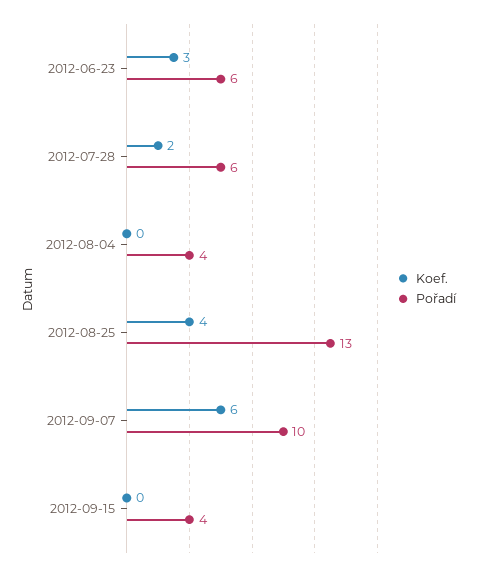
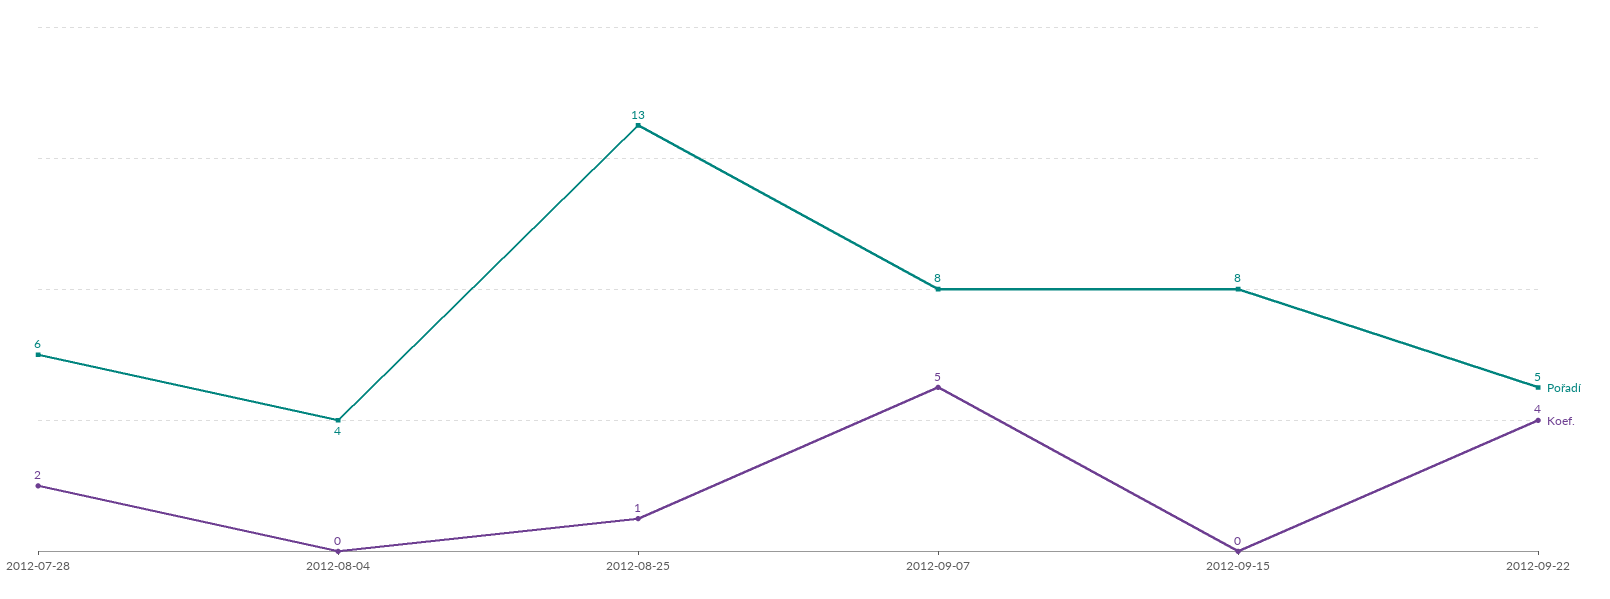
Koef., 2012-06-23: 3 -> none
Pořadí, 2012-06-23: 6 -> none
Koef., 2012-08-25: 4 -> 1
Koef., 2012-09-07: 6 -> 5
Pořadí, 2012-09-07: 10 -> 8
Pořadí, 2012-09-15: 4 -> 8
Pořadí, 2012-09-22: none -> 5
Koef., 2012-09-22: none -> 4

